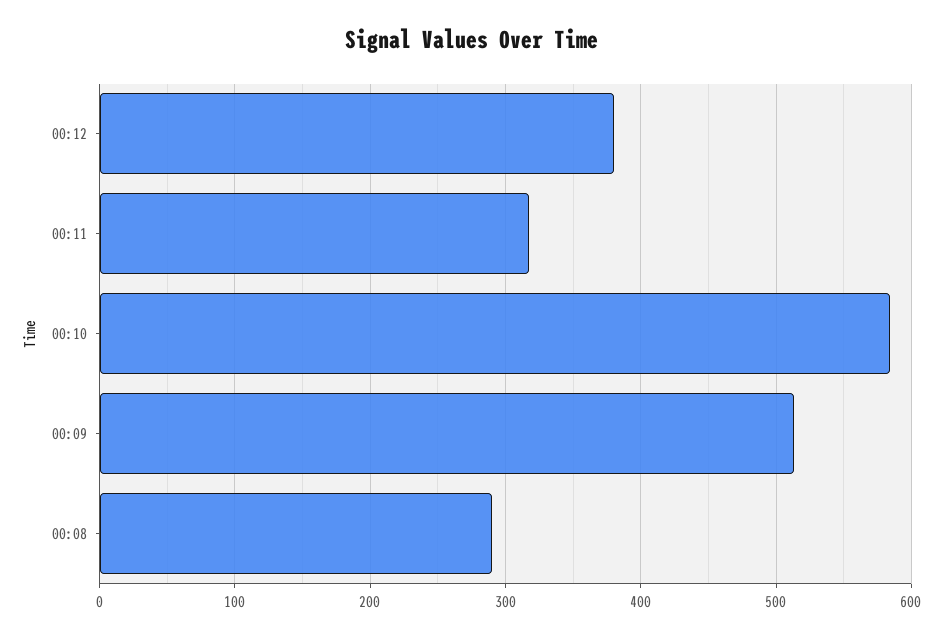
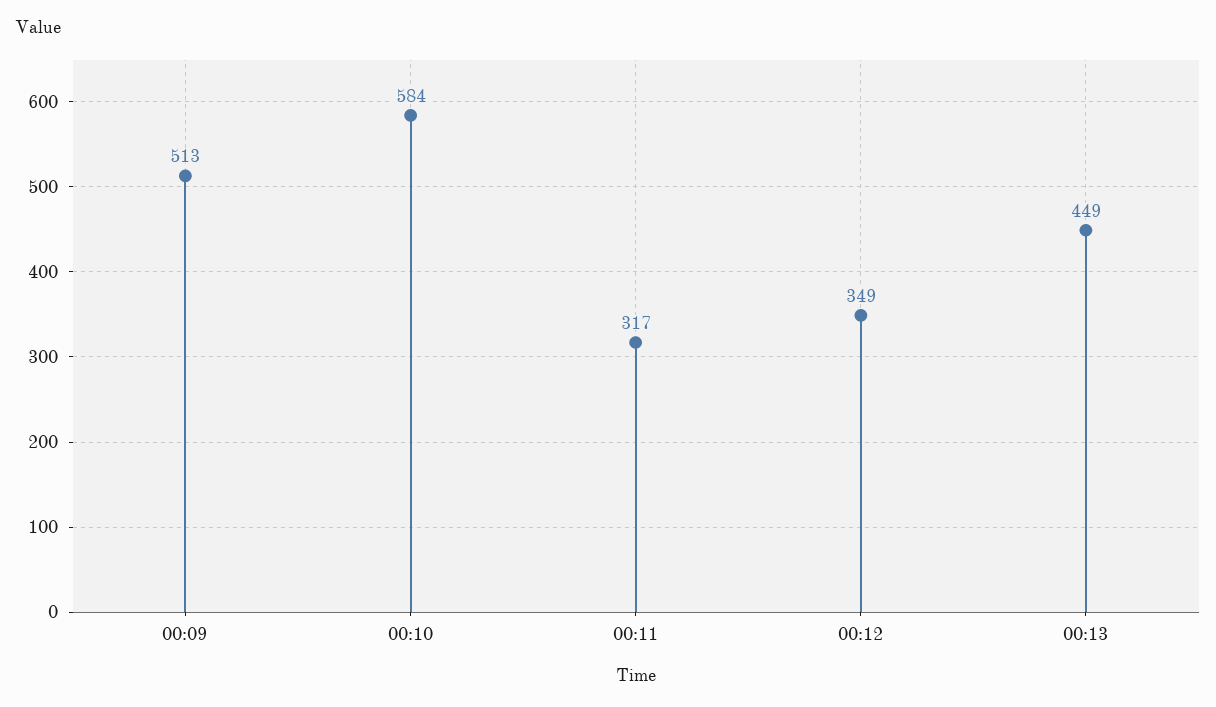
00:12: 380 -> 349
00:08: 290 -> none
00:13: none -> 449

